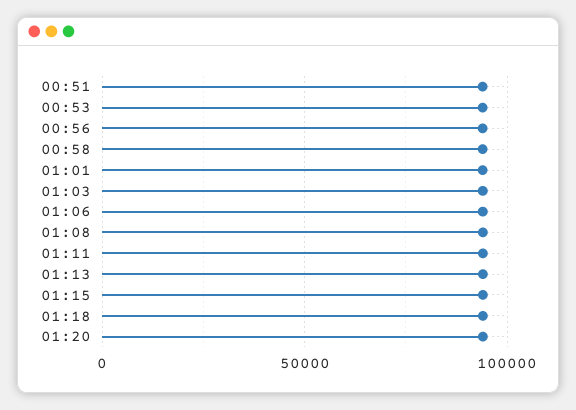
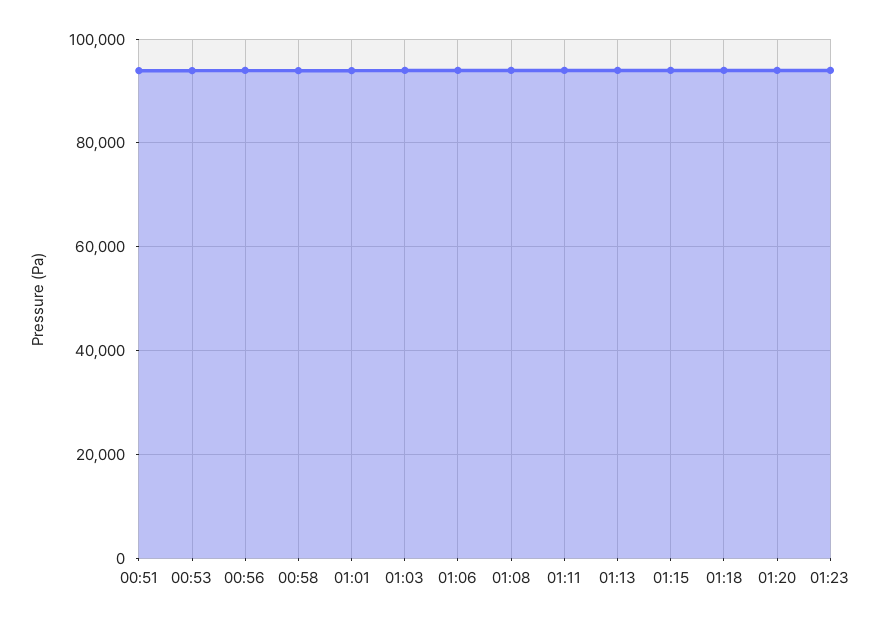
01:23: none -> 94000

